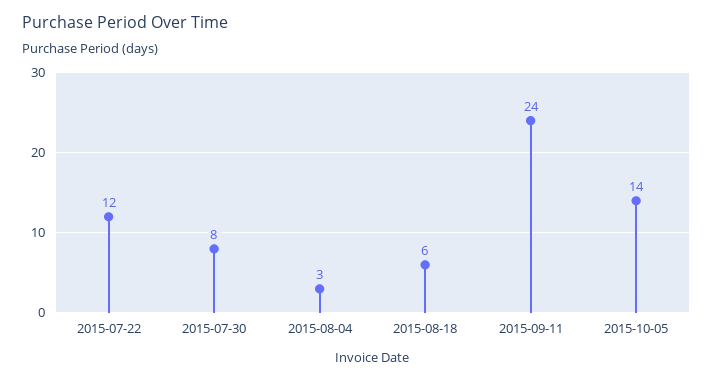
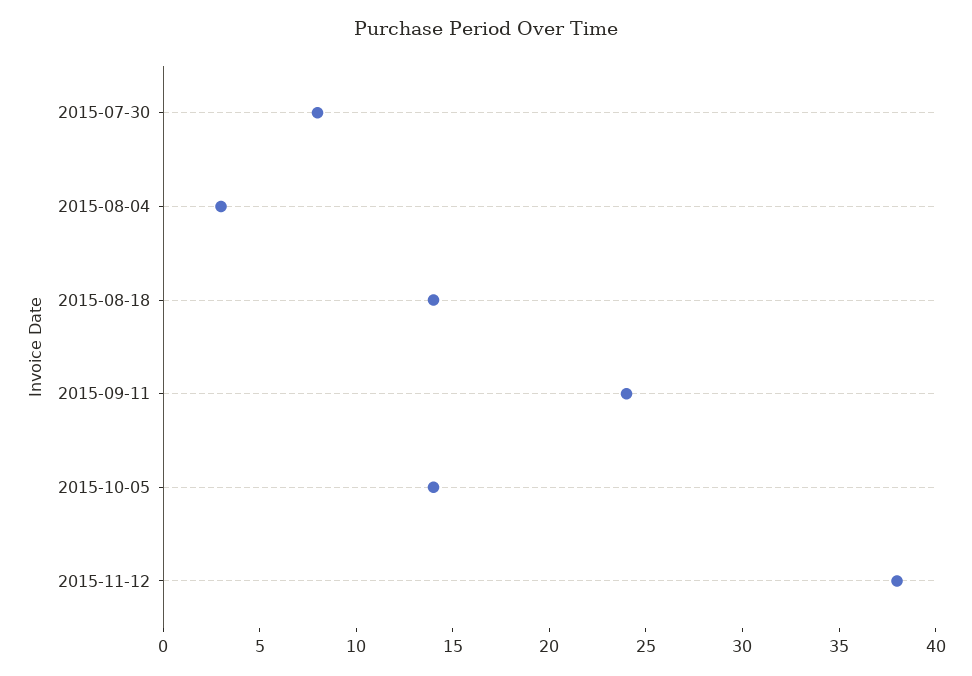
2015-07-22: 12 -> none
2015-08-18: 6 -> 14
2015-11-12: none -> 38

